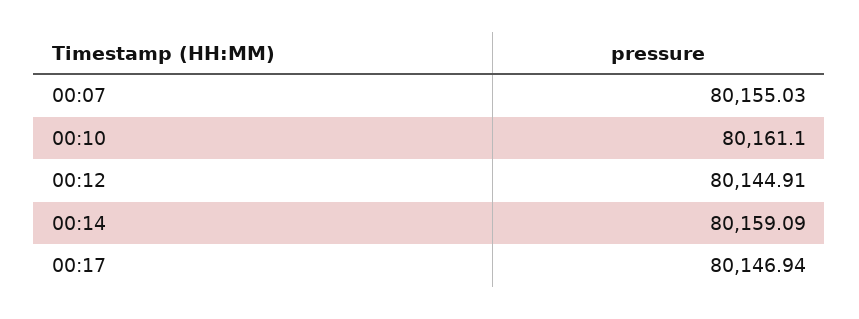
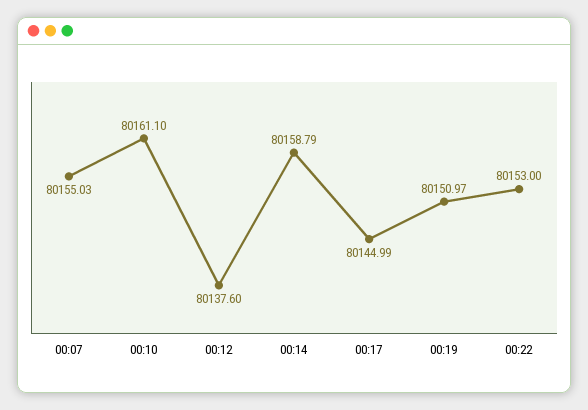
00:12: 80144.91 -> 80137.6
00:14: 80159.09 -> 80158.79
00:17: 80146.94 -> 80144.99
00:19: none -> 80150.97
00:22: none -> 80153

